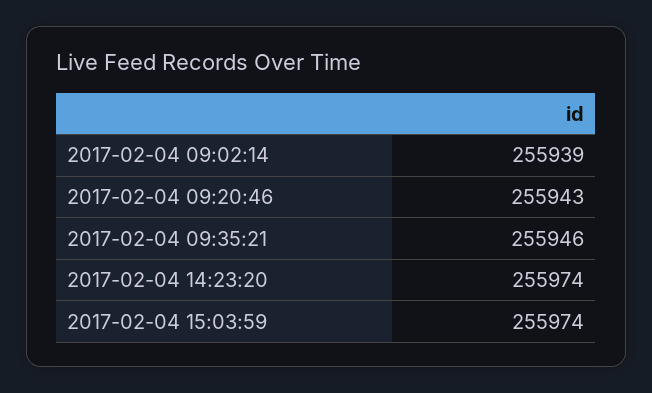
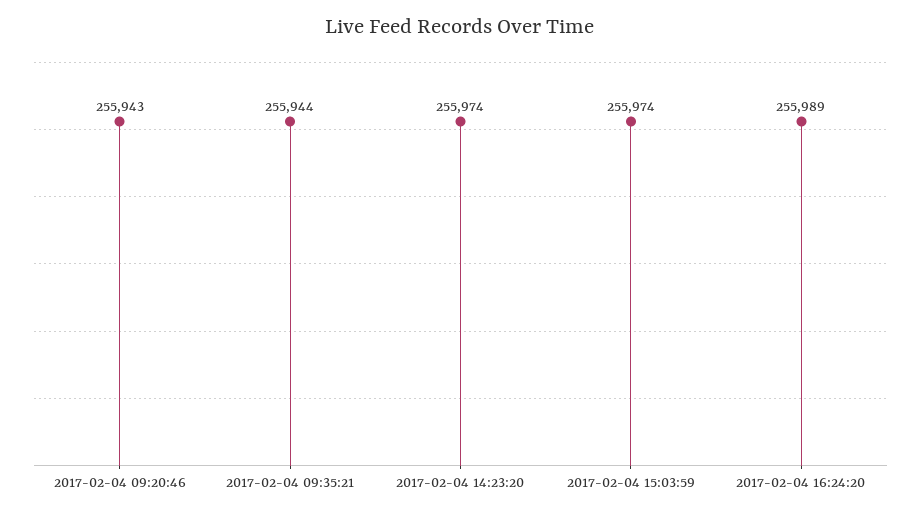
2017-02-04 09:02:14: 255939 -> none
2017-02-04 09:35:21: 255946 -> 255944
2017-02-04 16:24:20: none -> 255989

